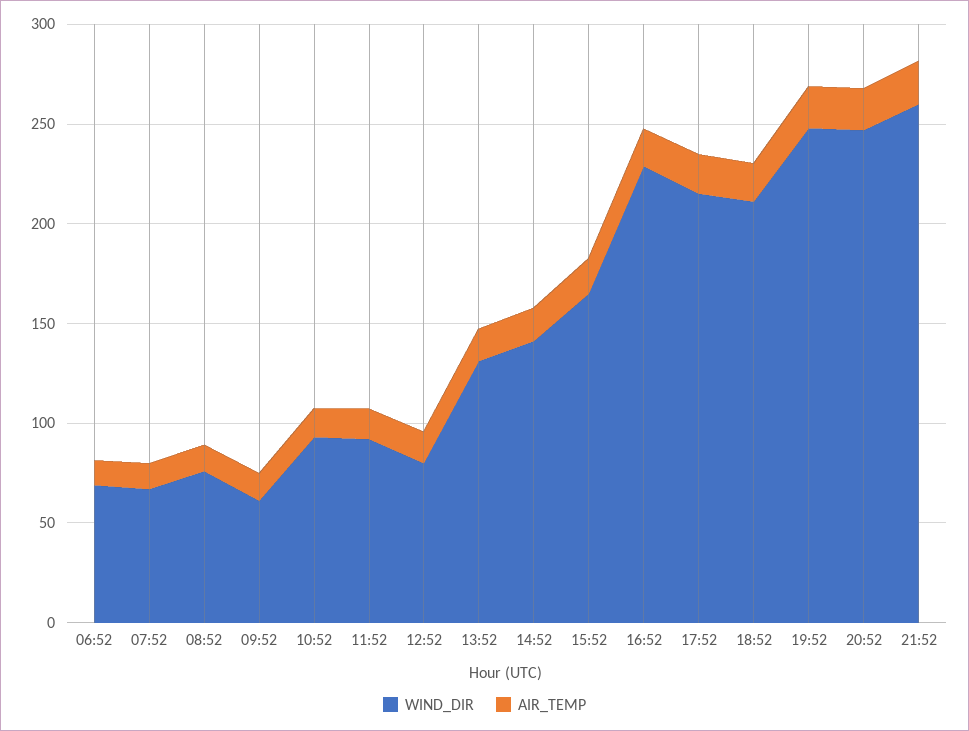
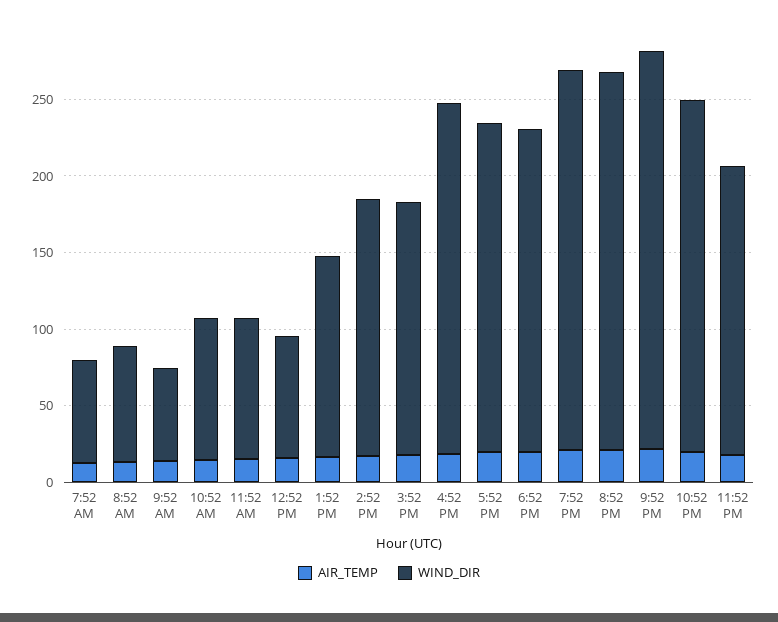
WIND_DIR, 06:52: 70 -> none
AIR_TEMP, 06:52: 10 -> none
WIND_DIR, 14:52: 140 -> 170
AIR_TEMP, 10:52 PM: none -> 20
WIND_DIR, 10:52 PM: none -> 230
AIR_TEMP, 11:52 PM: none -> 20
WIND_DIR, 11:52 PM: none -> 190

